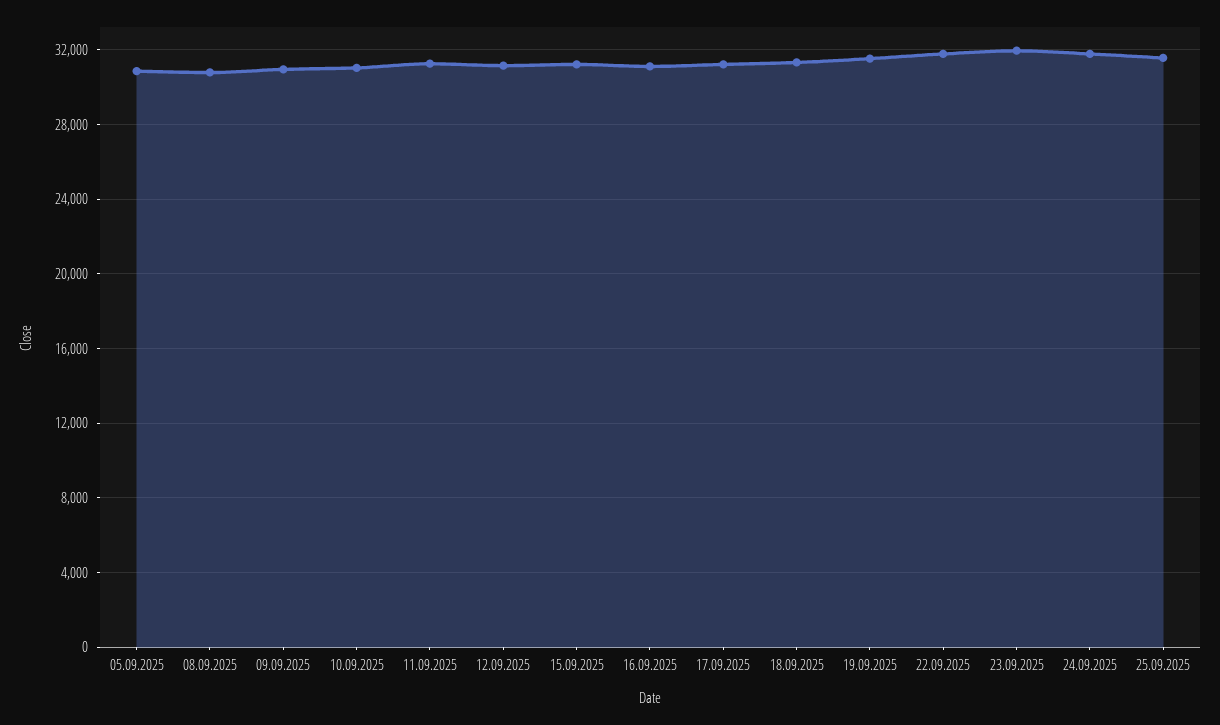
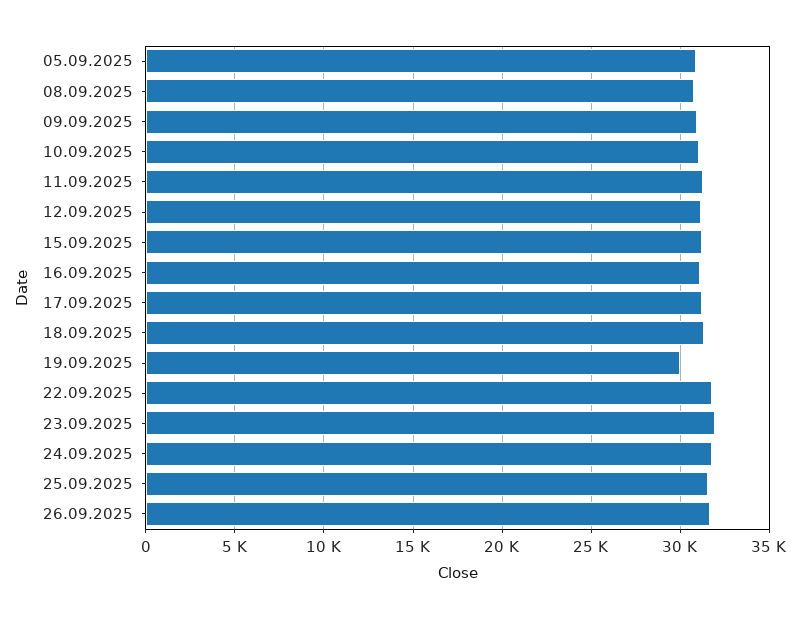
19.09.2025: 31500 -> 30000
26.09.2025: none -> 31500

